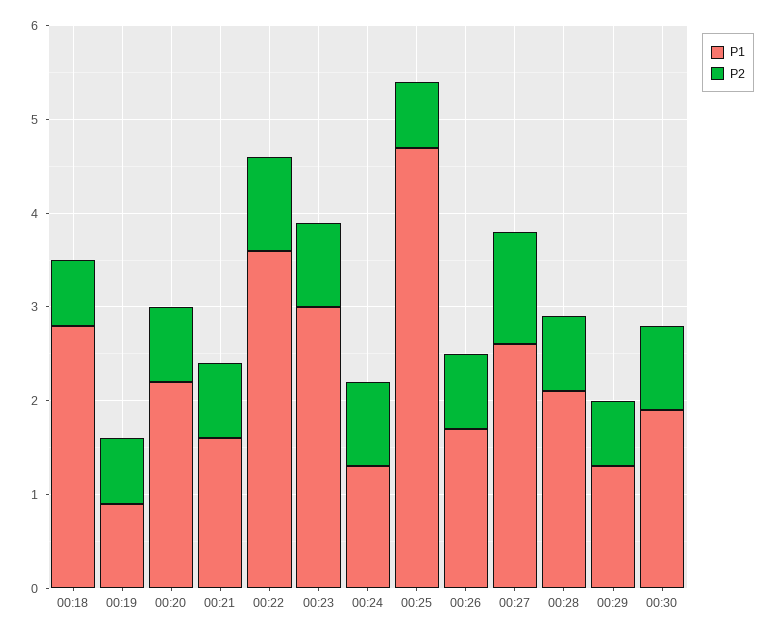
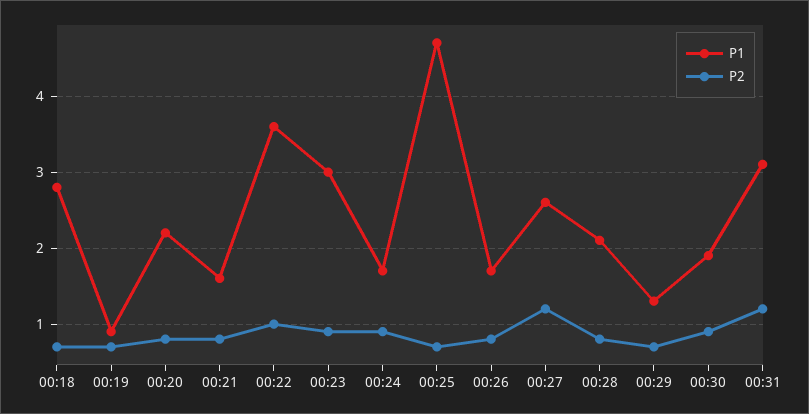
P1, 00:24: 1.3 -> 1.7
P1, 00:31: none -> 3.1
P2, 00:31: none -> 1.2

